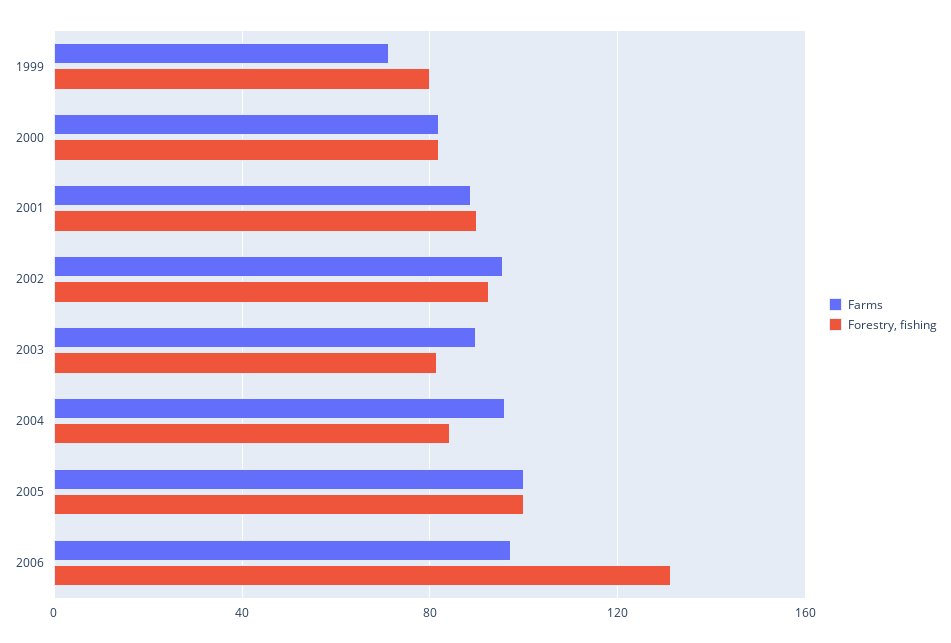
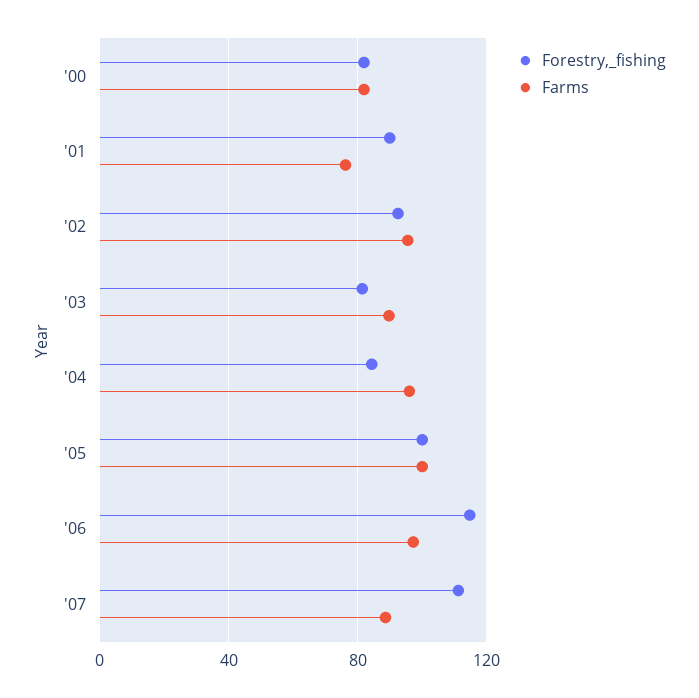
Farms, 1999: 70 -> none
Forestry, fishing, 1999: 80 -> none
Farms, 2001: 90 -> 75
Forestry, fishing, 2006: 130 -> 115
Forestry, fishing, '07: none -> 110
Farms, '07: none -> 90

